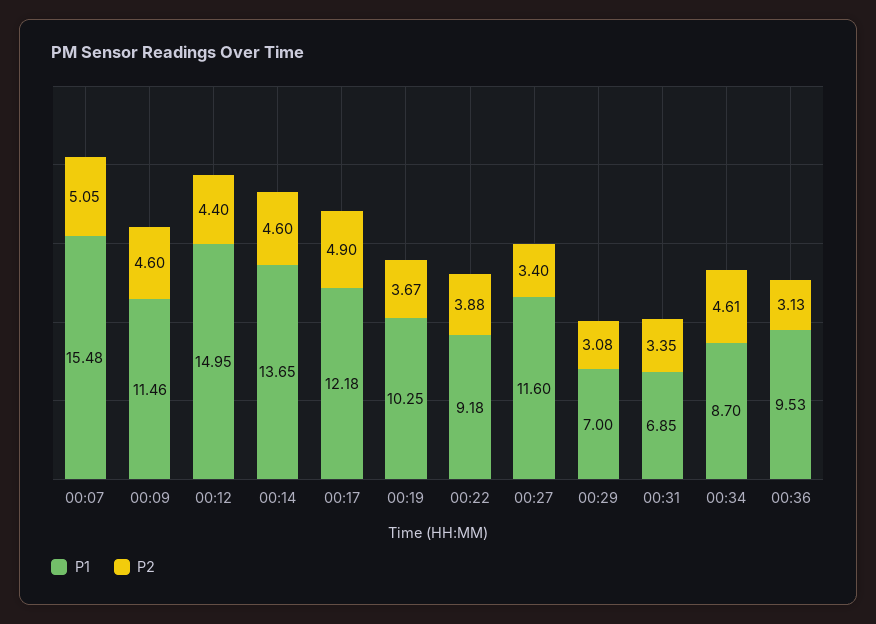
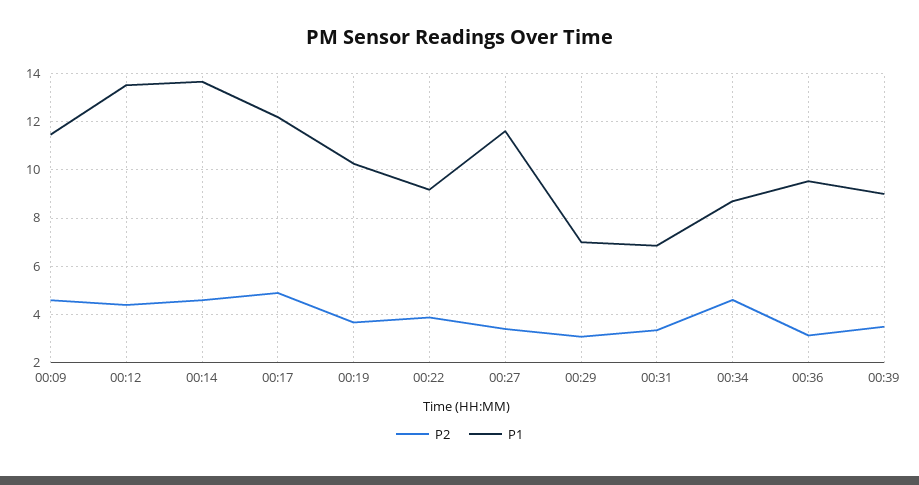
P1, 00:07: 15.48 -> none
P2, 00:07: 5.05 -> none
P1, 00:12: 14.95 -> 13.5
P2, 00:39: none -> 3.5
P1, 00:39: none -> 9

